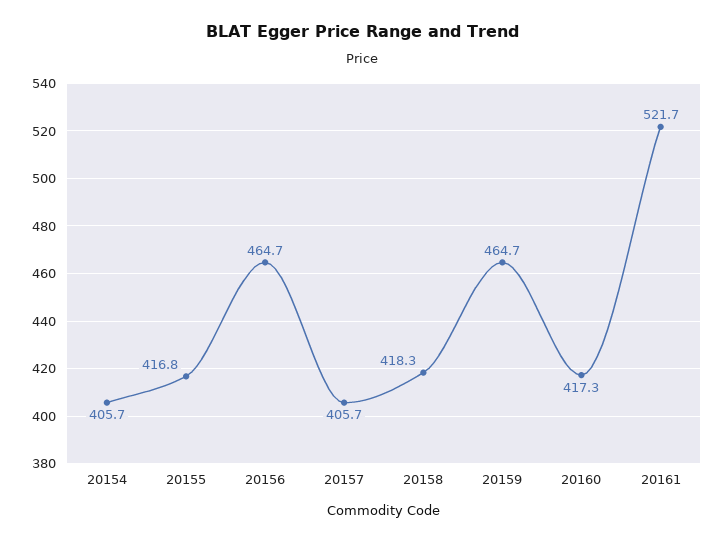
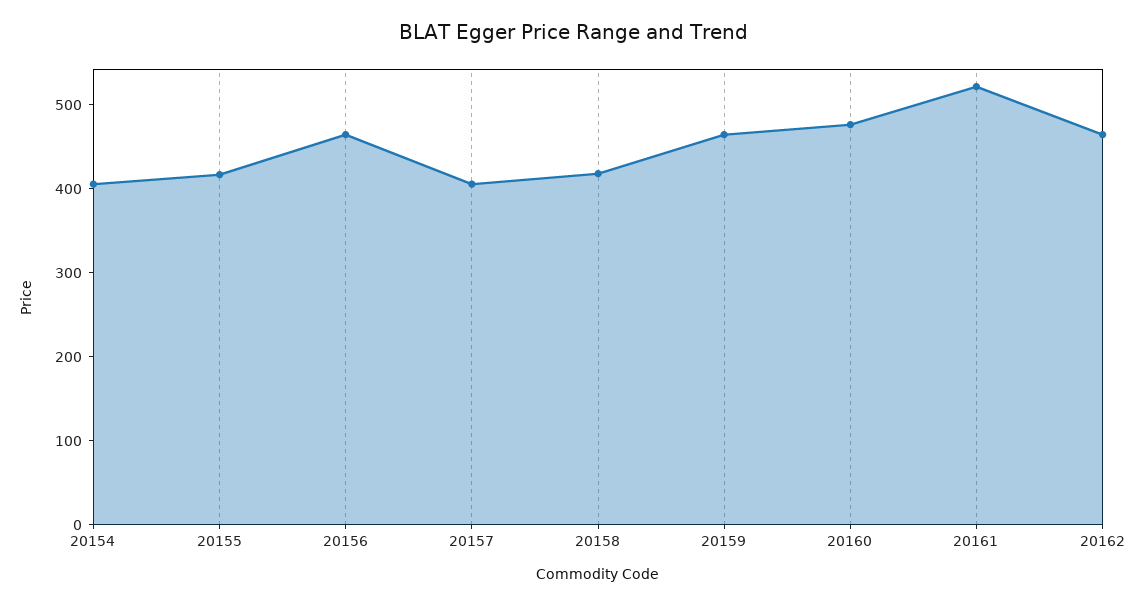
20160: 417.3 -> 480
20162: none -> 460

